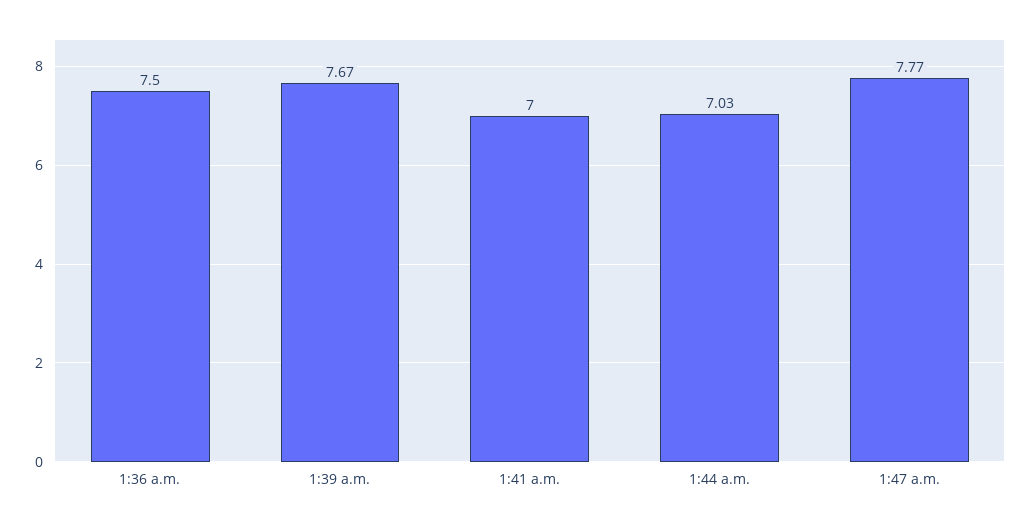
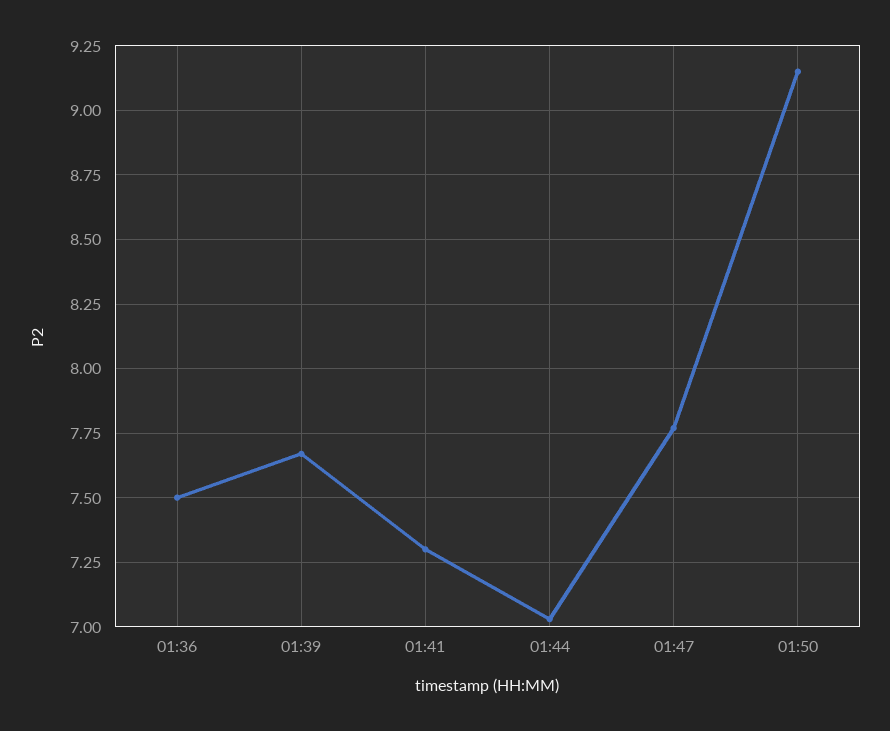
1:41 a.m.: 7 -> 7.3
01:50: none -> 9.15

